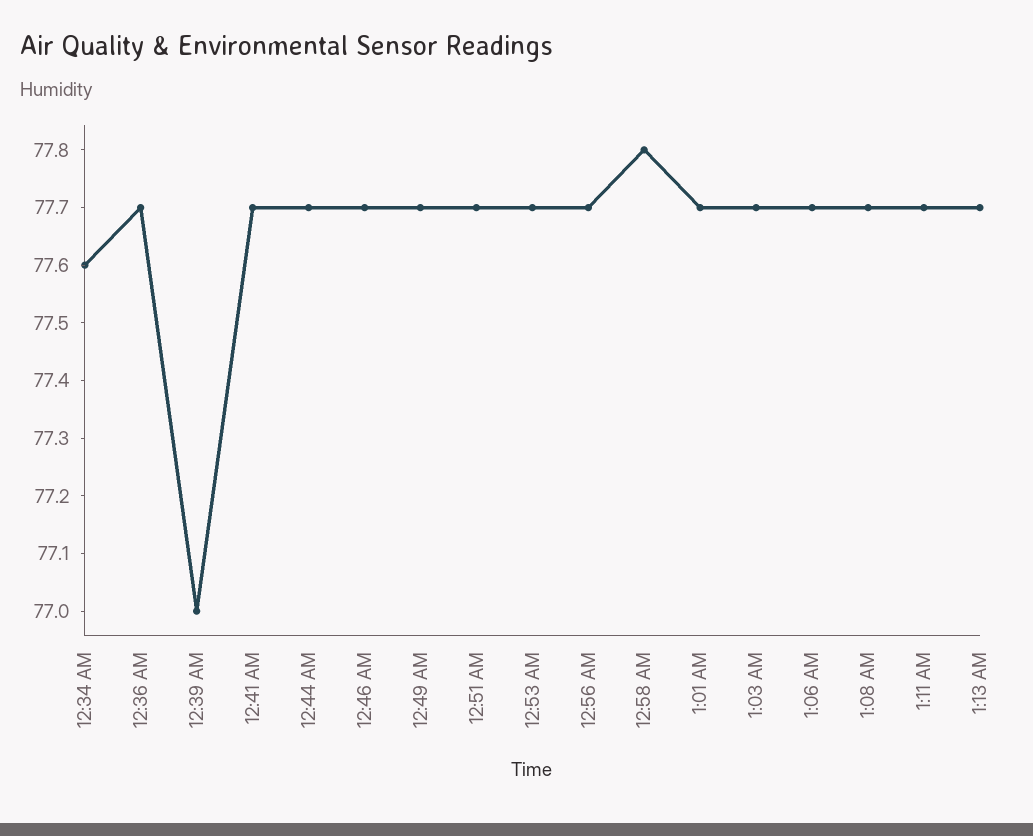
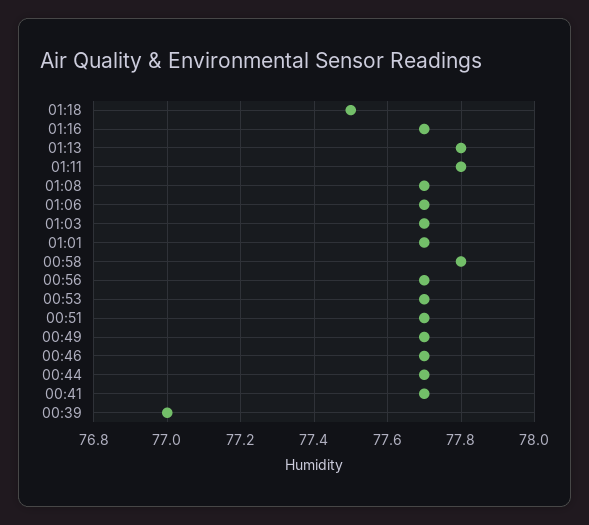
12:34 AM: 77.6 -> none
12:36 AM: 77.7 -> none
1:11 AM: 77.7 -> 77.8
1:13 AM: 77.7 -> 77.8
01:18: none -> 77.5
01:16: none -> 77.7

